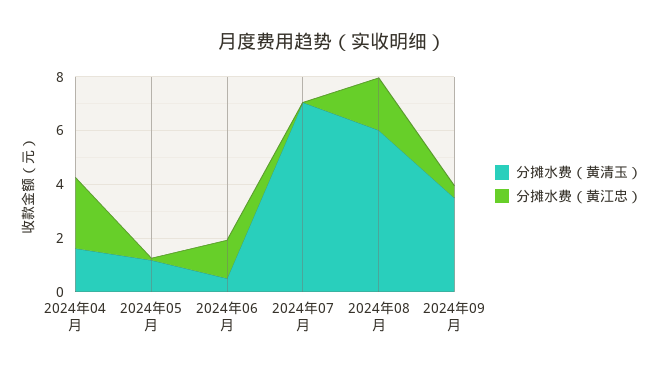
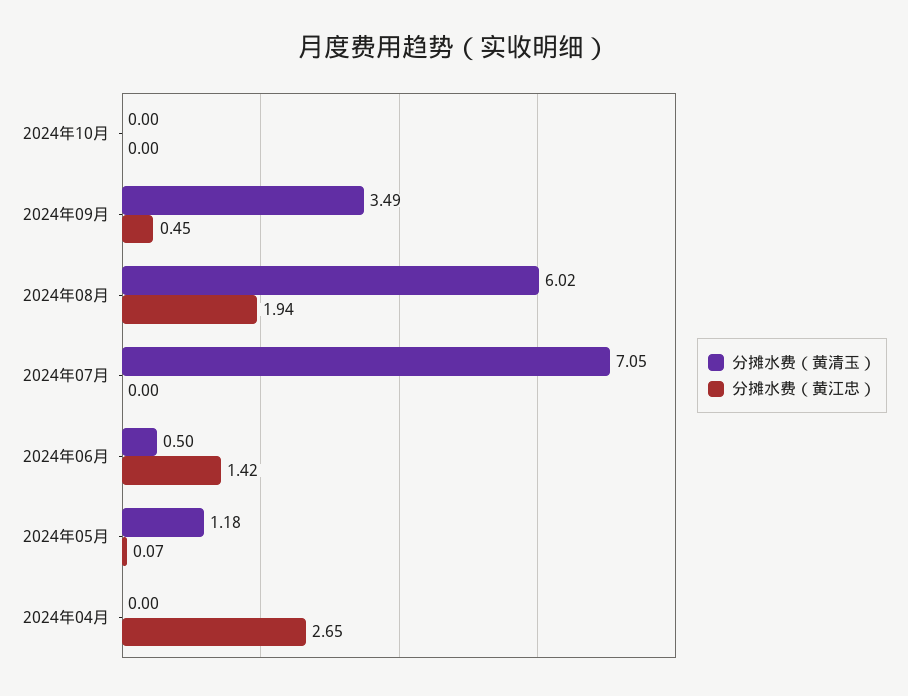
分摊水费（黄清玉）, 2024年04月: 1.5 -> 0
分摊水费（黄清玉）, 2024年10月: none -> 0
分摊水费（黄江忠）, 2024年10月: none -> 0

